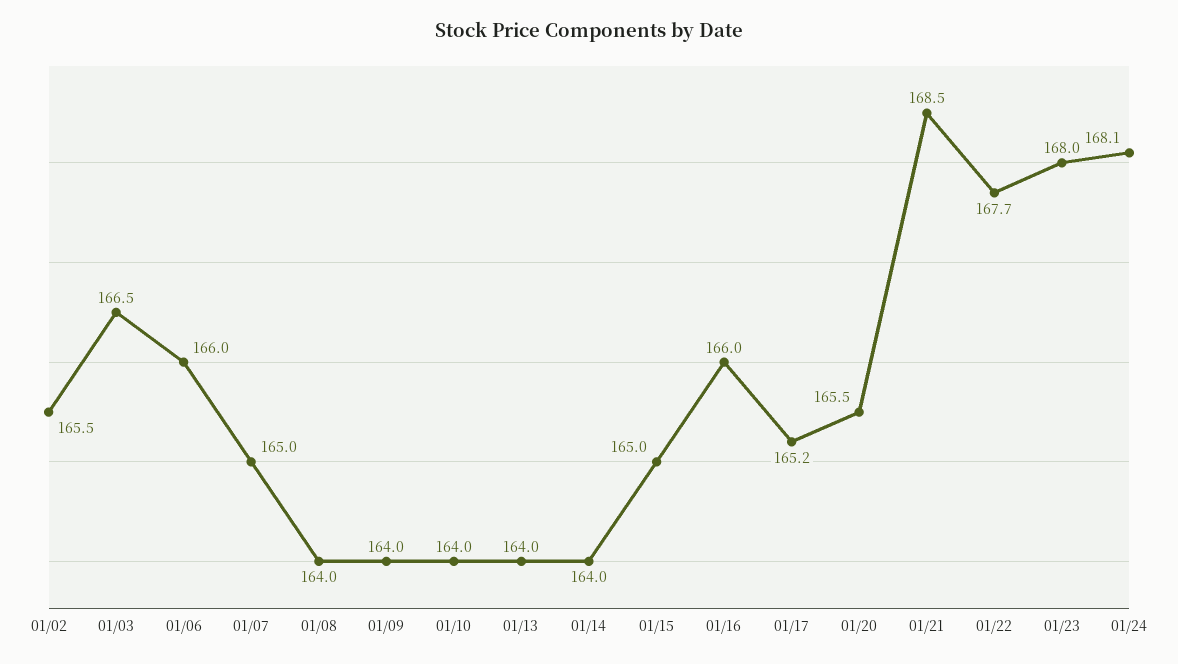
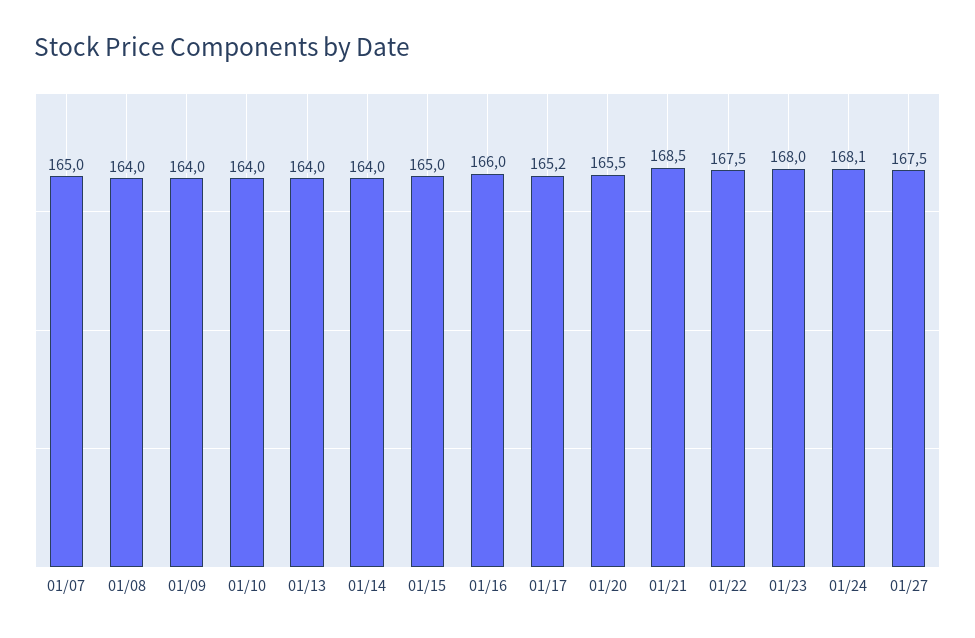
01/02: 165.5 -> none
01/03: 166.5 -> none
01/06: 166 -> none
01/22: 167.7 -> 167.5
01/27: none -> 167.5

